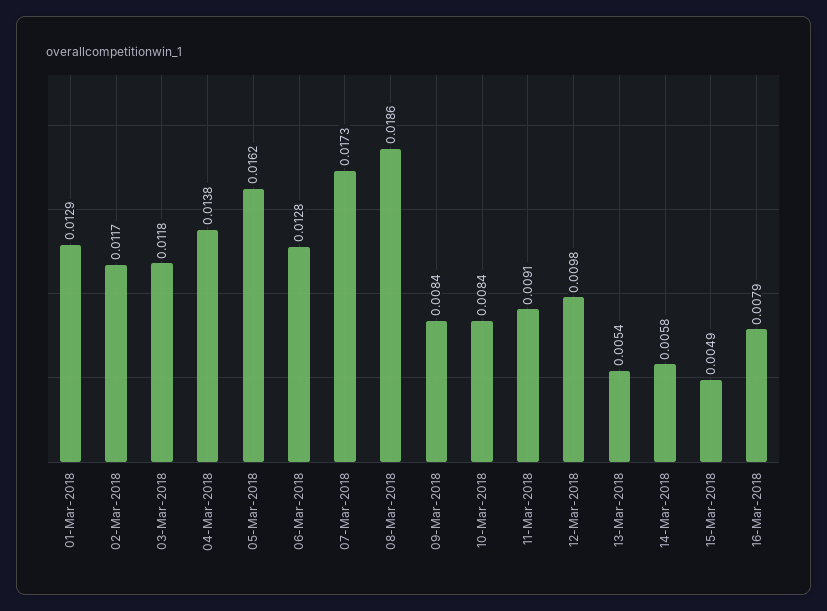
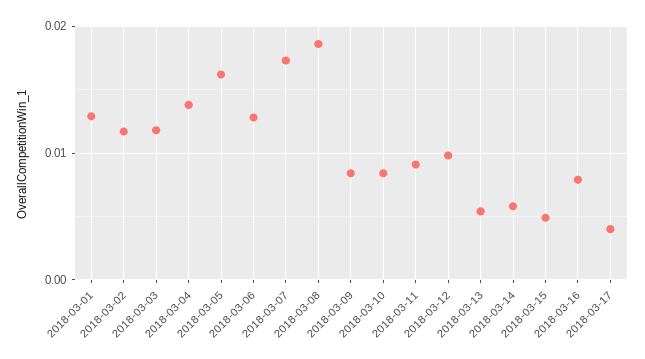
2018-03-17: none -> 0.004

